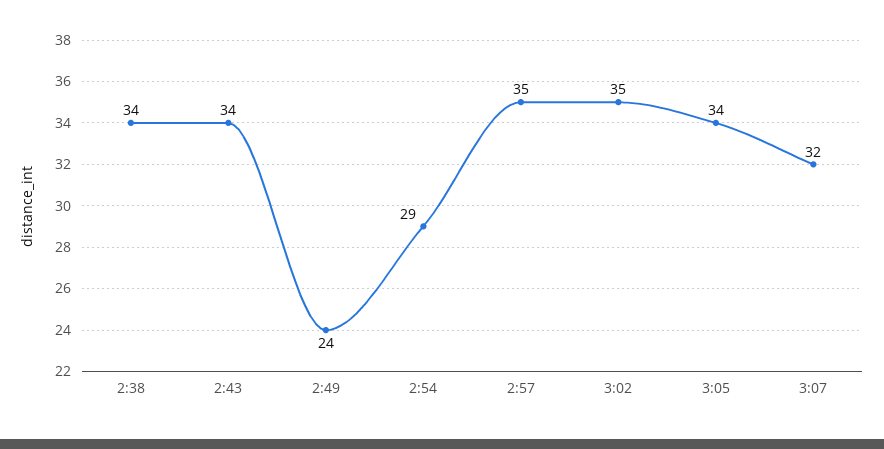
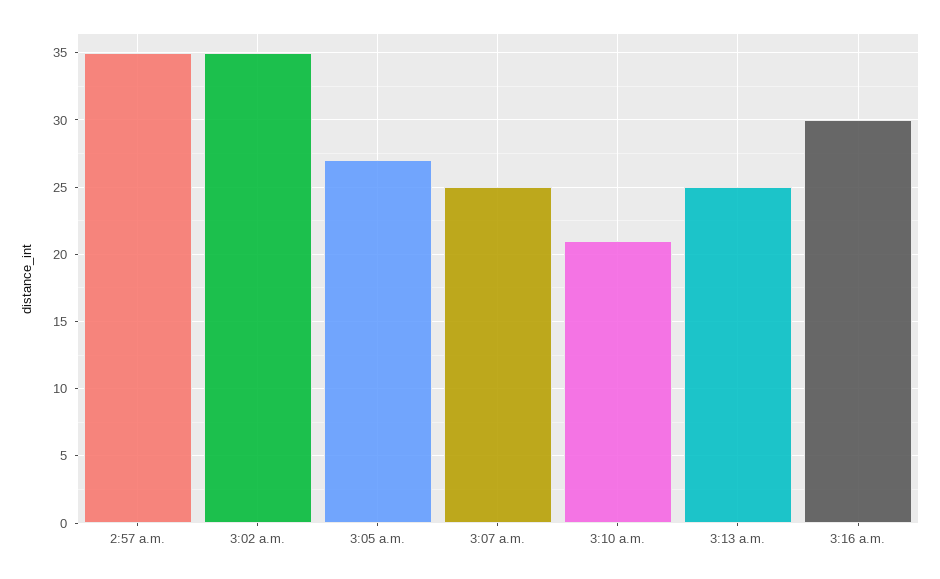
2:38: 34 -> none
2:43: 34 -> none
2:49: 24 -> none
2:54: 29 -> none
3:05: 34 -> 27
3:07: 32 -> 25
3:10 a.m.: none -> 21
3:13 a.m.: none -> 25
3:16 a.m.: none -> 30

